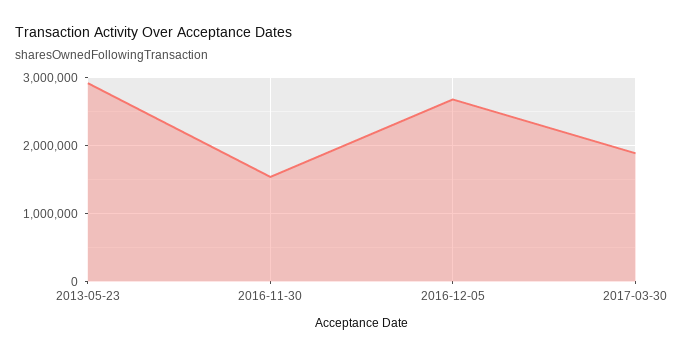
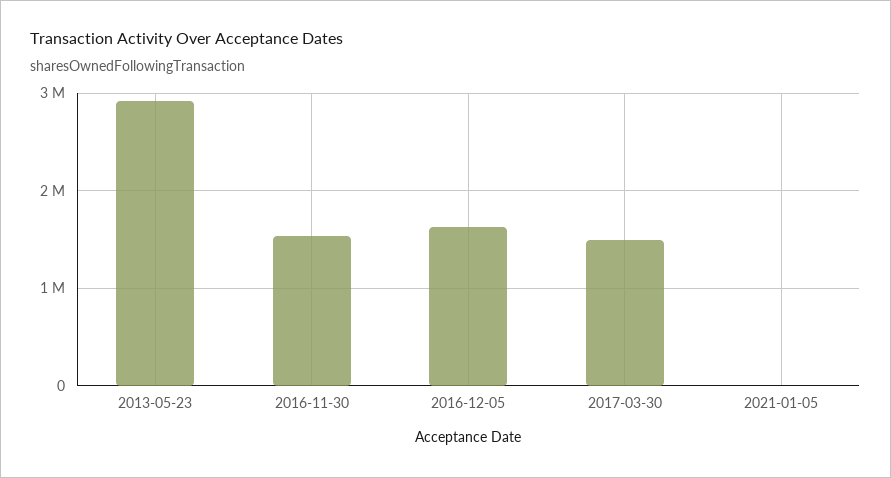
2016-12-05: 2700000 -> 1600000
2017-03-30: 1900000 -> 1500000
2021-01-05: none -> 0

